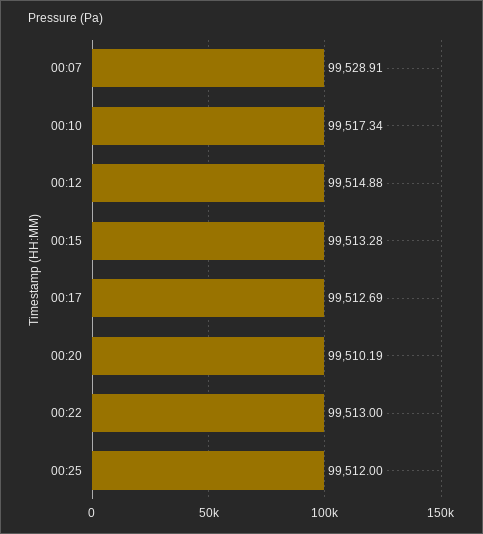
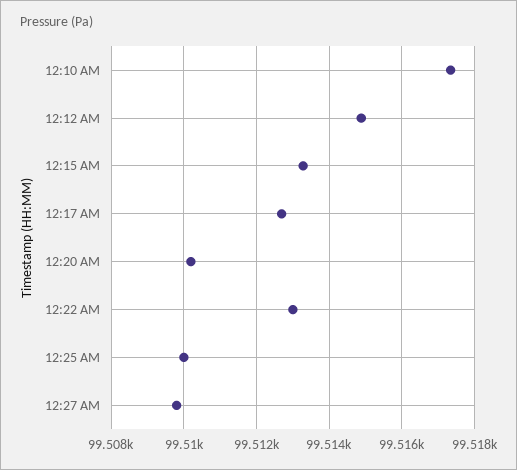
00:07: 99528.91 -> none
00:25: 99512 -> 99510
12:27 AM: none -> 99509.8

